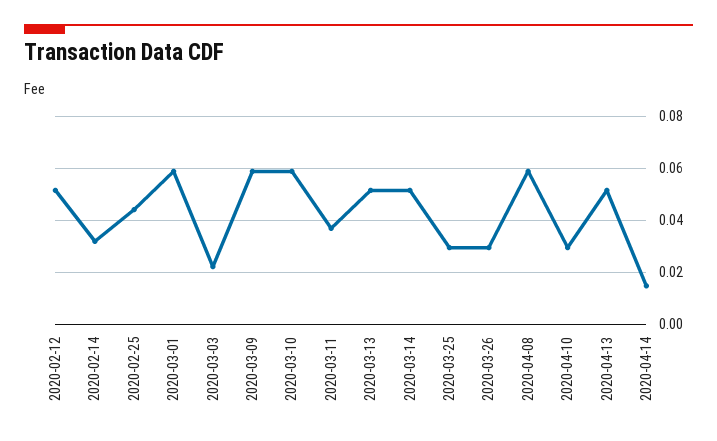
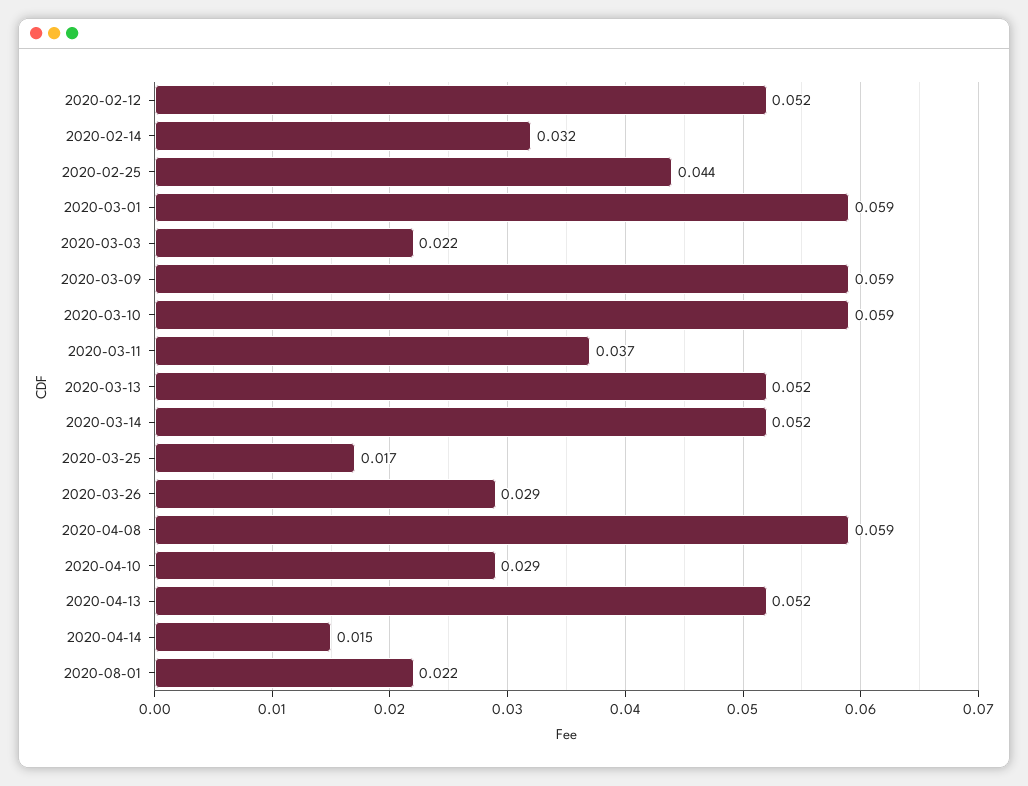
2020-03-25: 0.03 -> 0.017
2020-08-01: none -> 0.022

